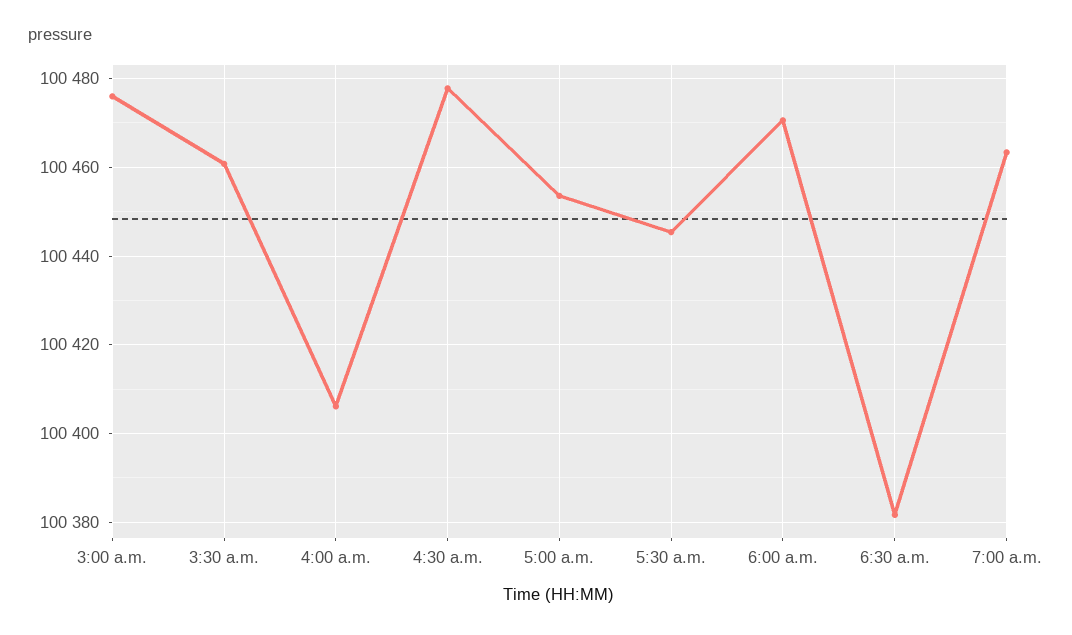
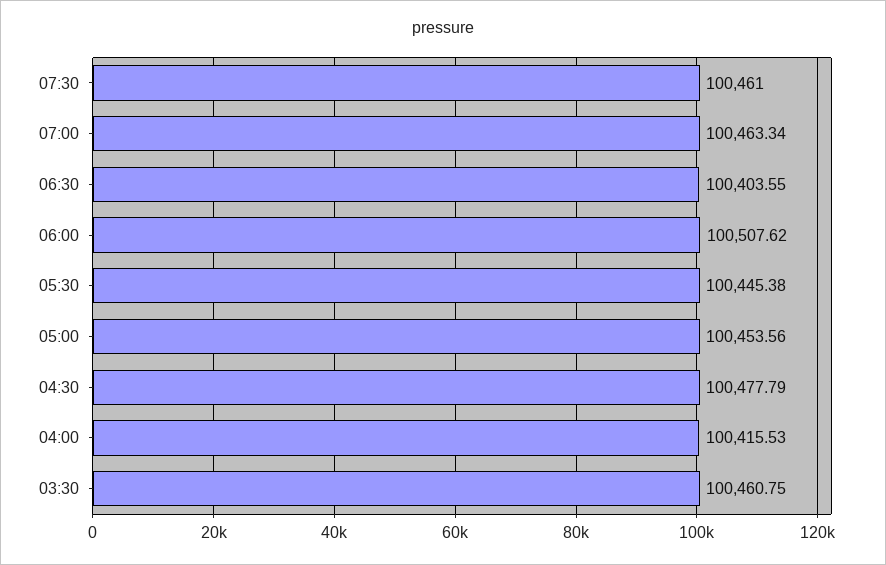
3:00 a.m.: 100476 -> none
4:00 a.m.: 100406 -> 100415.53
6:00 a.m.: 100470 -> 100507.62
6:30 a.m.: 100382 -> 100403.55
07:30: none -> 100461

